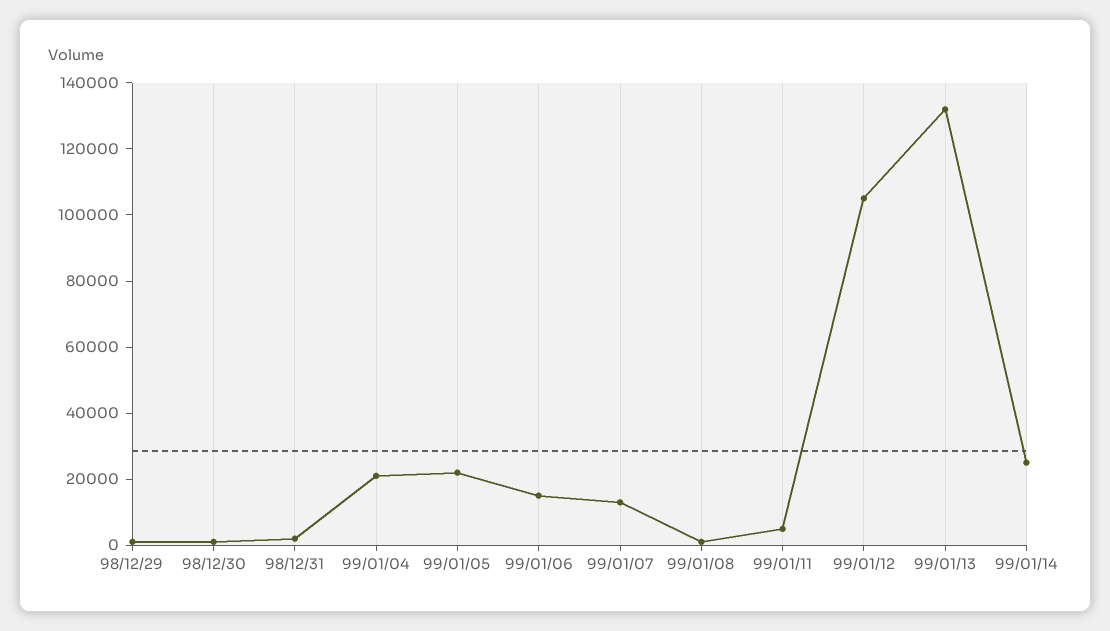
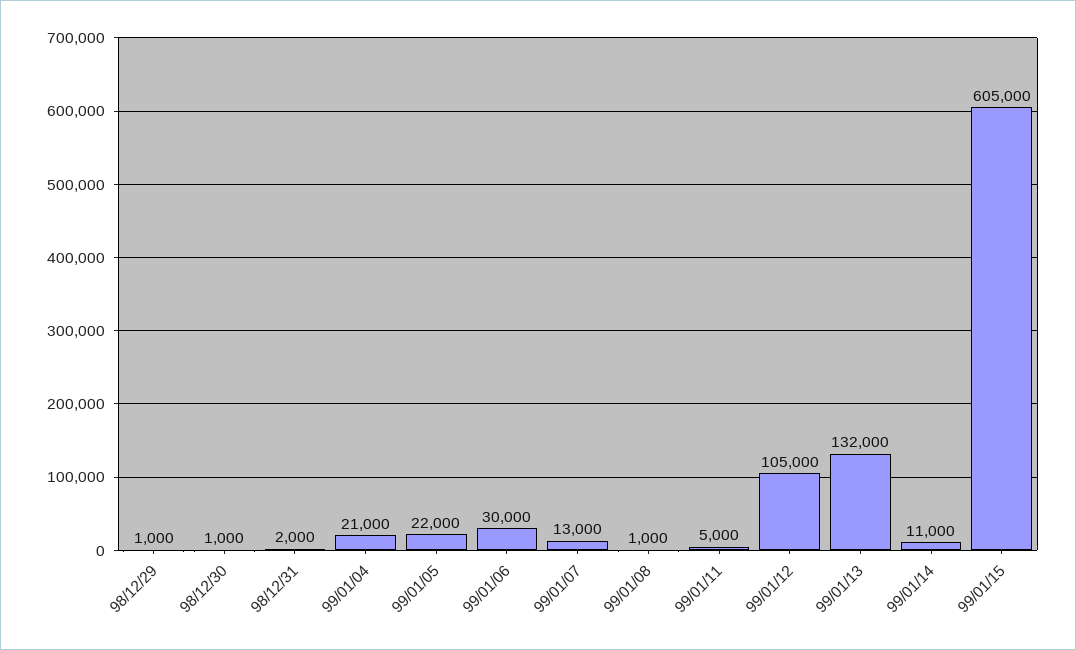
99/01/06: 15000 -> 30000
99/01/14: 25000 -> 11000
99/01/15: none -> 605000

